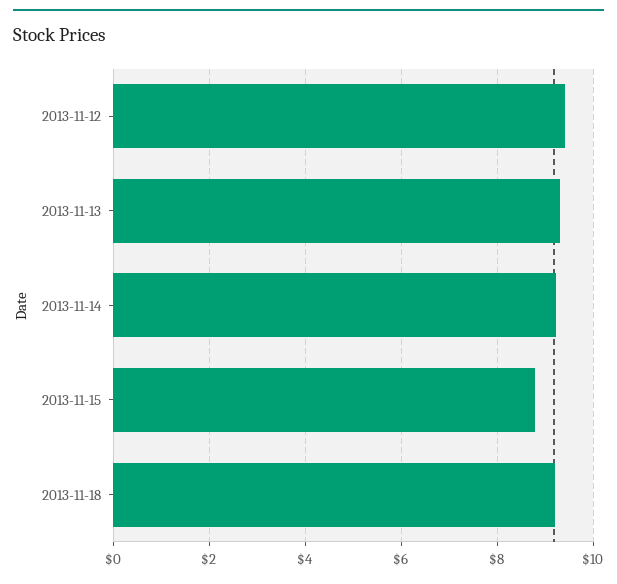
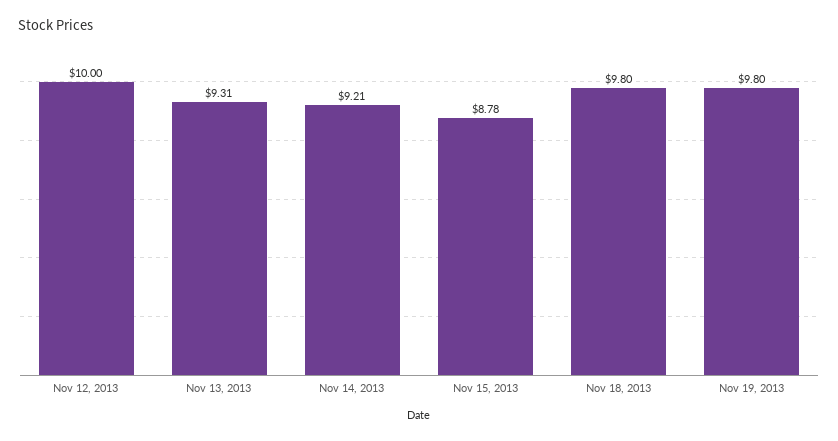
2013-11-12: 9.4 -> 10
2013-11-18: 9.2 -> 9.8
Nov 19, 2013: none -> 9.8

